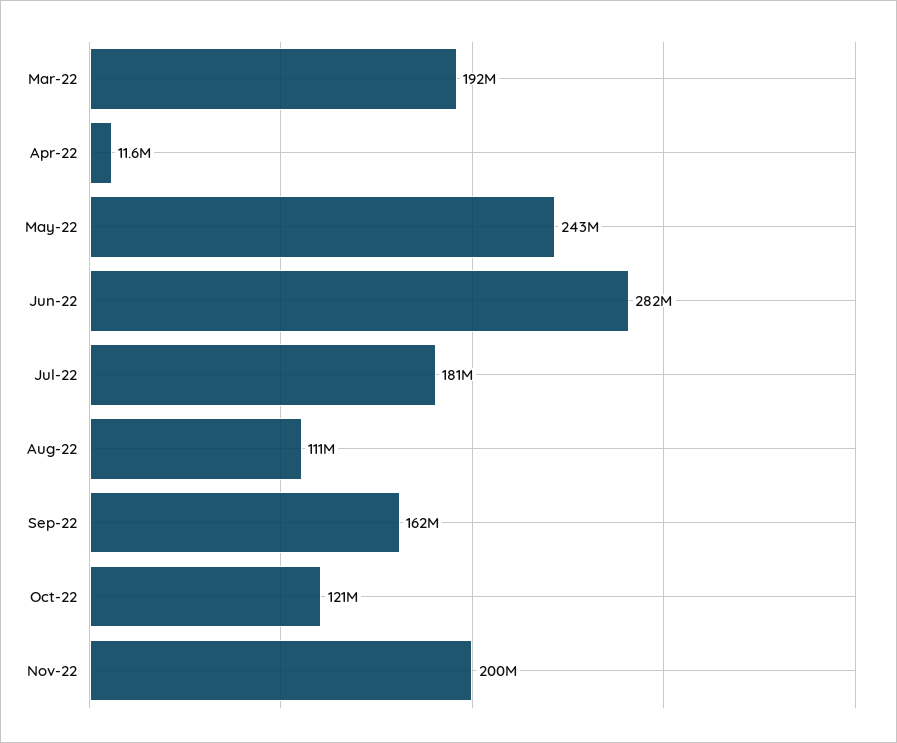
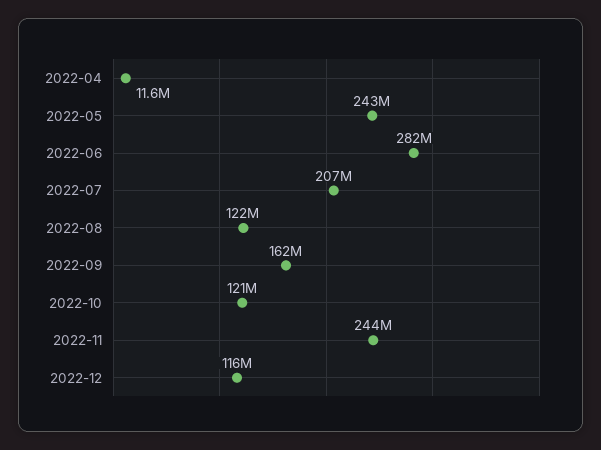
Mar-22: 192000000 -> none
Jul-22: 181000000 -> 207000000
Aug-22: 111000000 -> 122000000
Nov-22: 200000000 -> 244000000
2022-12: none -> 116000000

